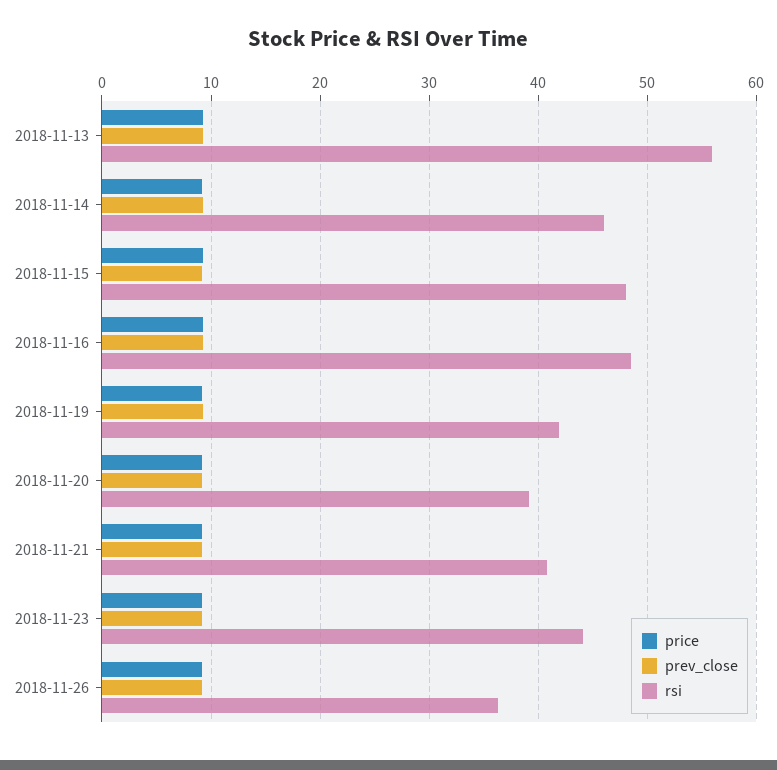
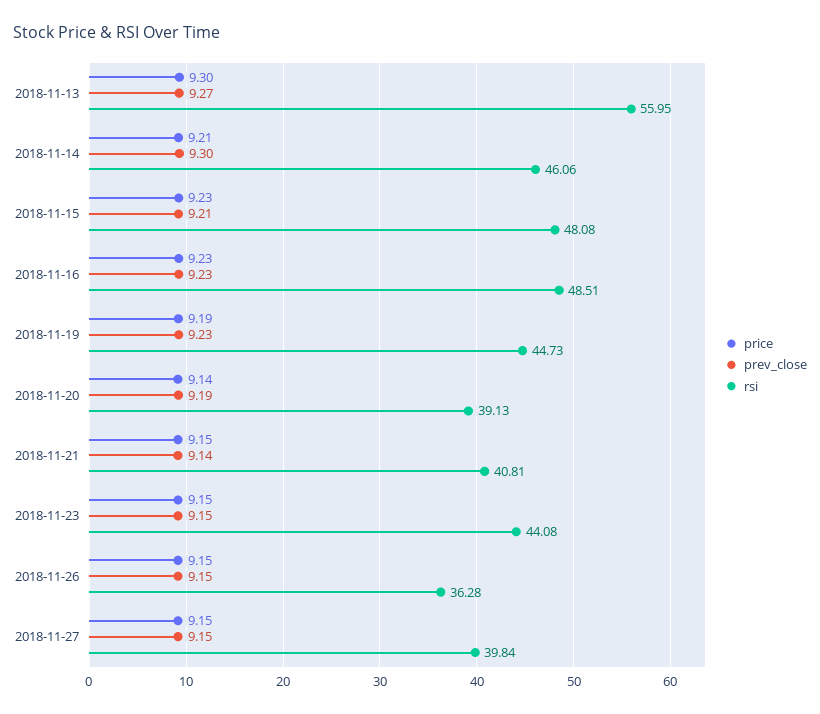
rsi, 2018-11-19: 42 -> 44.73
price, 2018-11-27: none -> 9.15
prev_close, 2018-11-27: none -> 9.15
rsi, 2018-11-27: none -> 39.84

